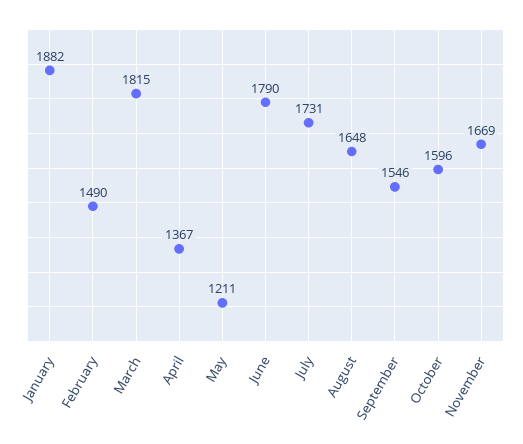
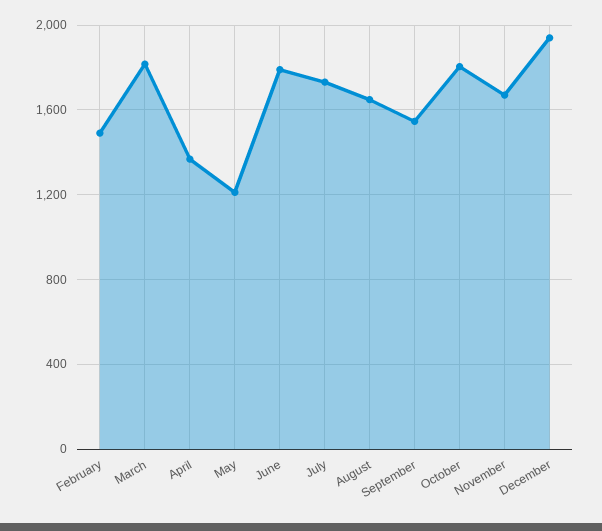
January: 1882 -> none
October: 1596 -> 1800
December: none -> 1950

